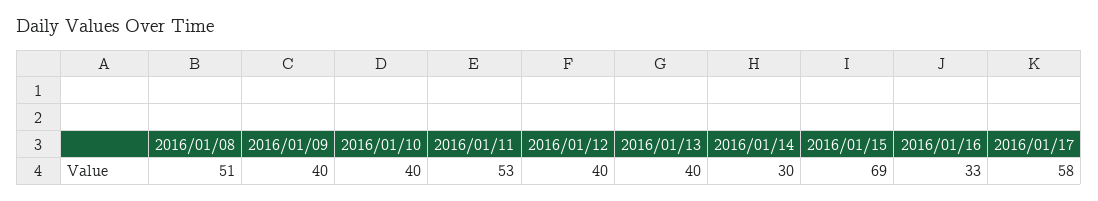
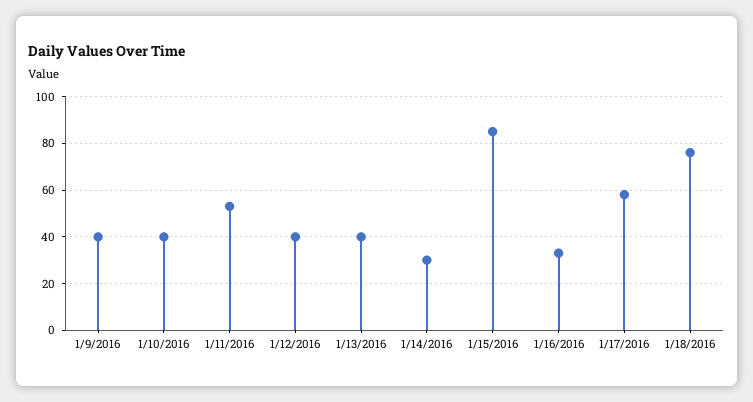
2016/01/08: 51 -> none
2016/01/15: 69 -> 85
1/18/2016: none -> 75

